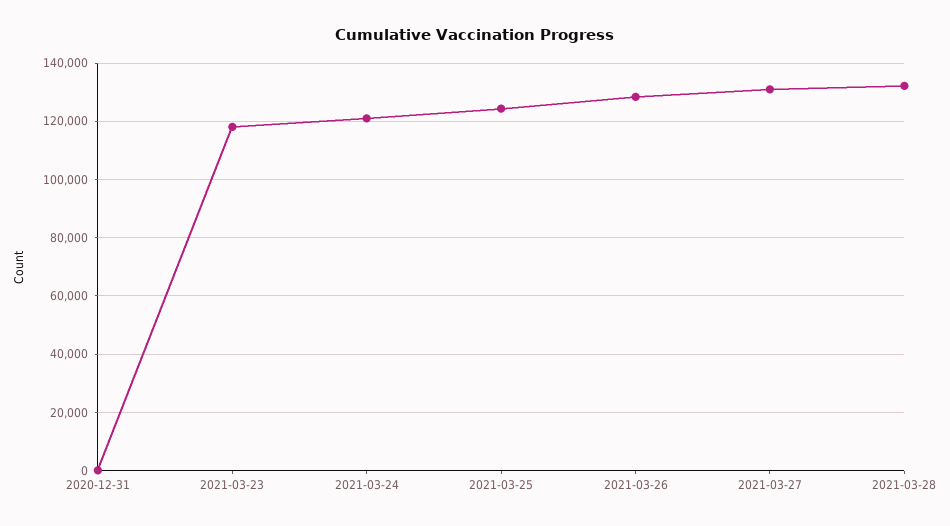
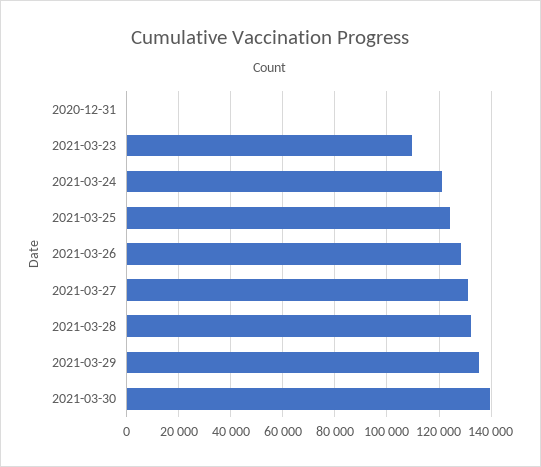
2021-03-23: 117500 -> 110000
2021-03-29: none -> 135000
2021-03-30: none -> 140000

